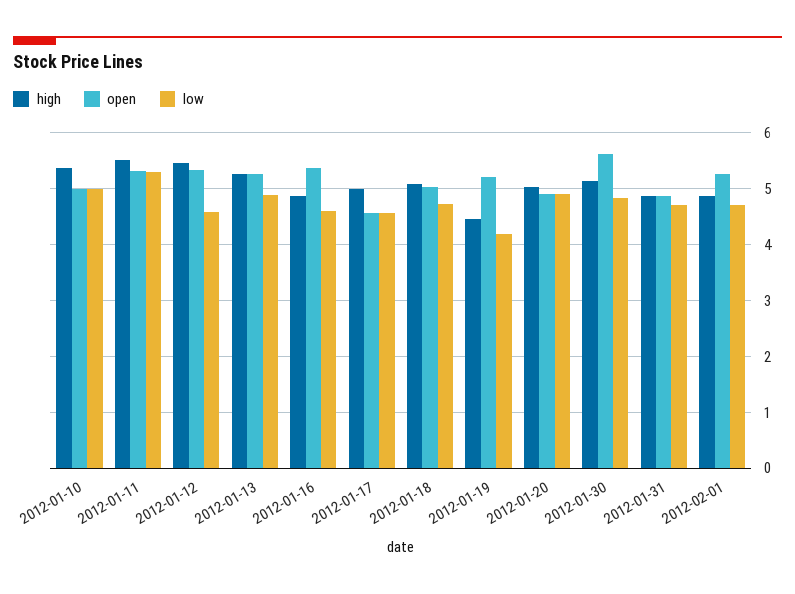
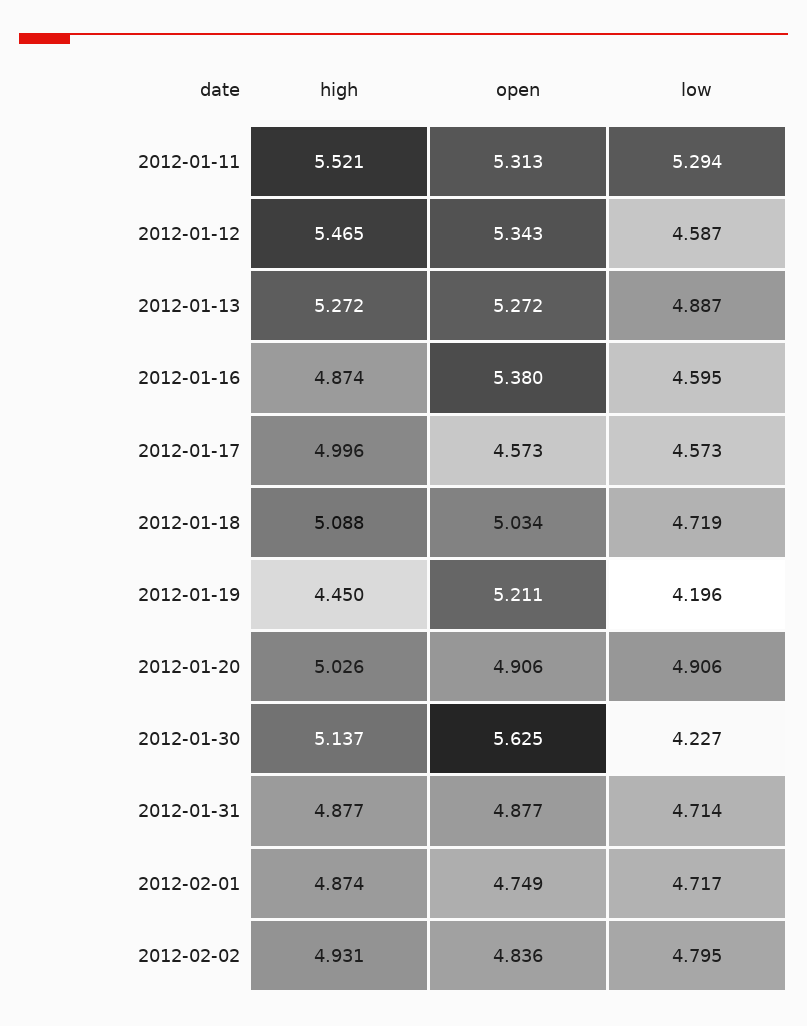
high, 2012-01-10: 5.4 -> none
open, 2012-01-10: 5 -> none
low, 2012-01-10: 5 -> none
low, 2012-01-30: 4.8 -> 4.227
open, 2012-02-01: 5.2 -> 4.749
high, 2012-02-02: none -> 4.931
open, 2012-02-02: none -> 4.836
low, 2012-02-02: none -> 4.795

